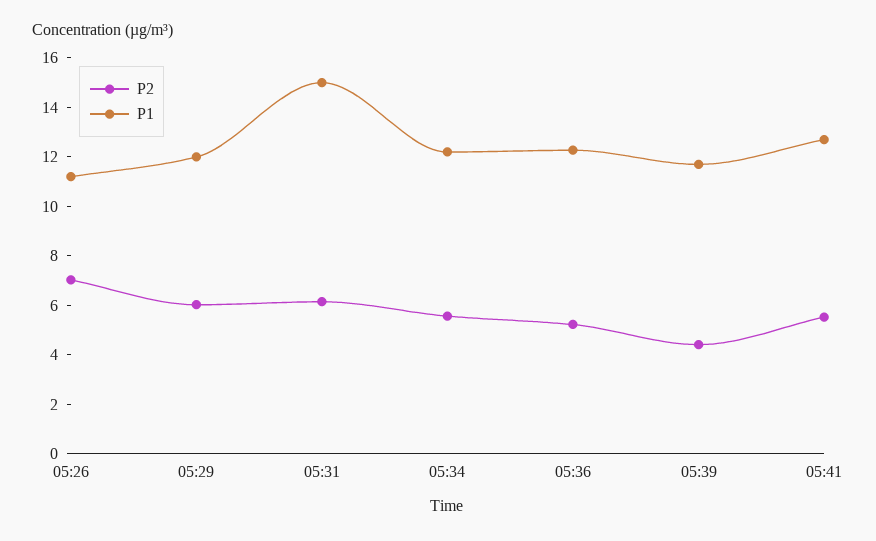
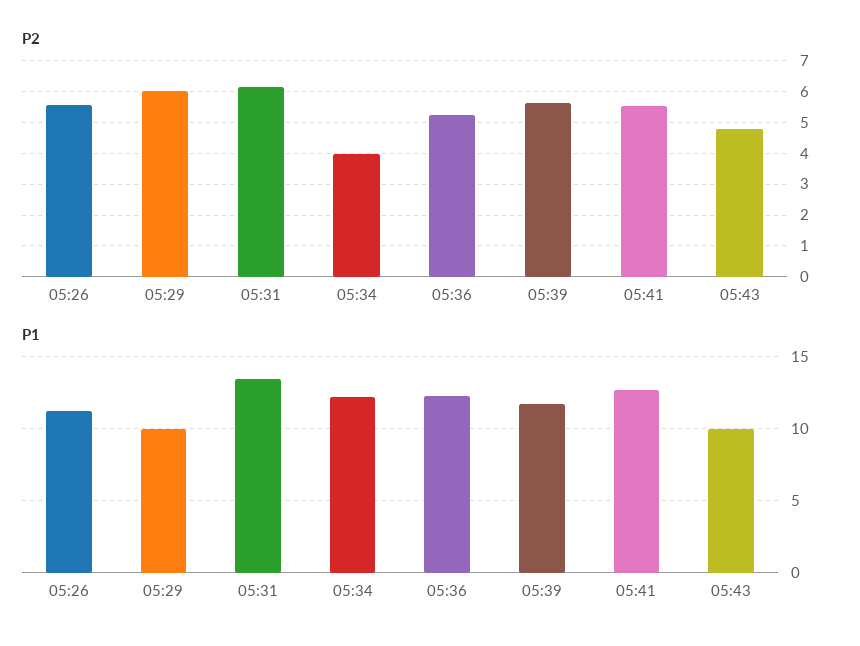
P2, 05:26: 7 -> 5.6
P1, 05:29: 12 -> 10
P1, 05:31: 15 -> 13.5
P2, 05:34: 5.5 -> 4
P2, 05:39: 4.5 -> 5.6
P2, 05:43: none -> 4.8
P1, 05:43: none -> 10

